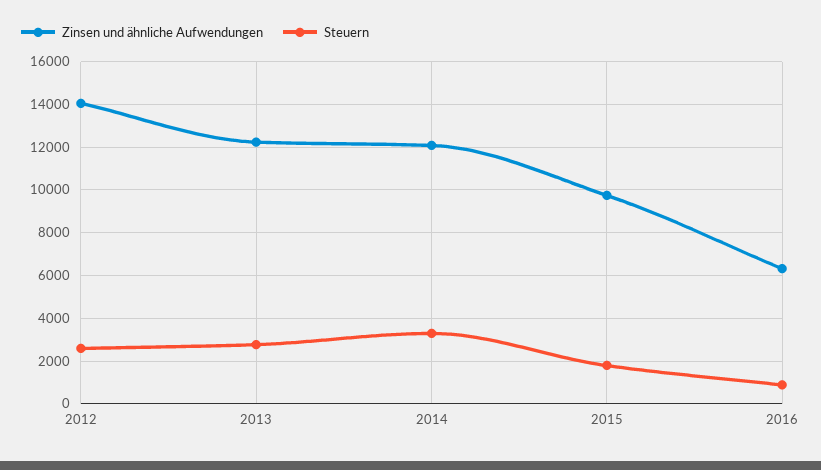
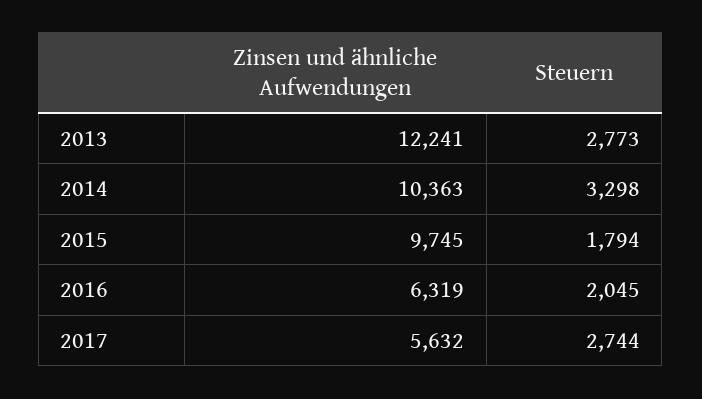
Zinsen und ähnliche Aufwendungen, 2012: 14000 -> none
Steuern, 2012: 2500 -> none
Zinsen und ähnliche Aufwendungen, 2014: 12000 -> 10363
Steuern, 2016: 1000 -> 2045
Zinsen und ähnliche Aufwendungen, 2017: none -> 5632
Steuern, 2017: none -> 2744

